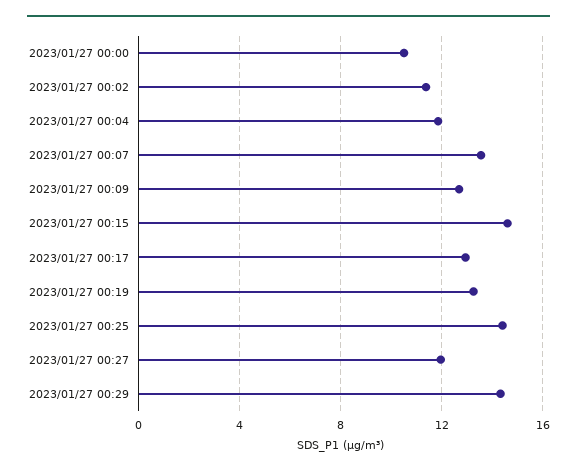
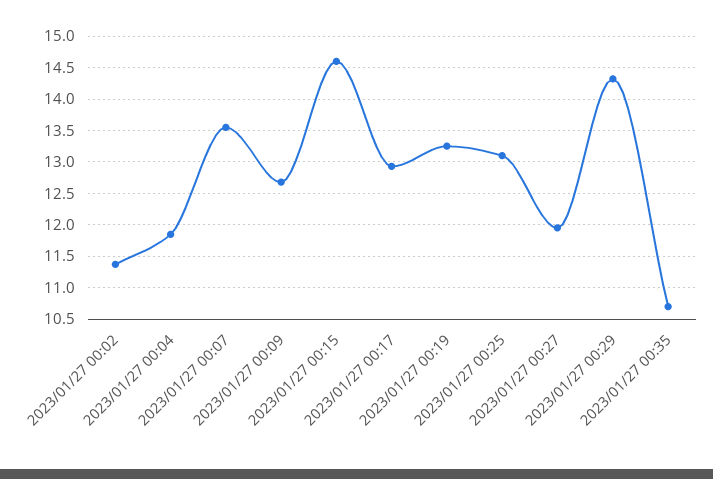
2023/01/27 00:00: 10.5 -> none
2023/01/27 00:25: 14.5 -> 13.1
2023/01/27 00:35: none -> 10.7

